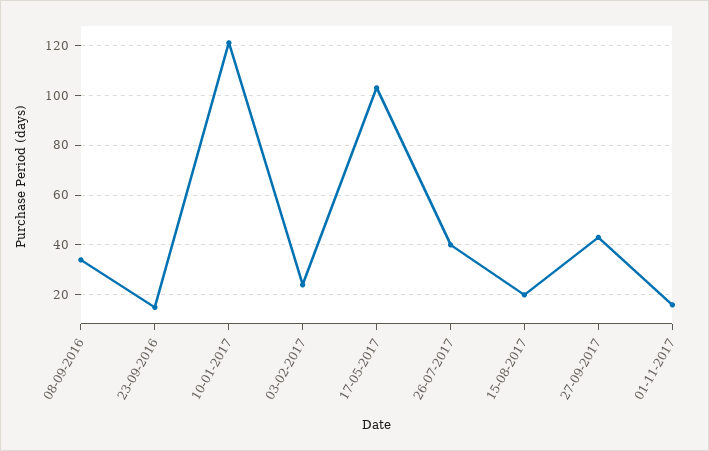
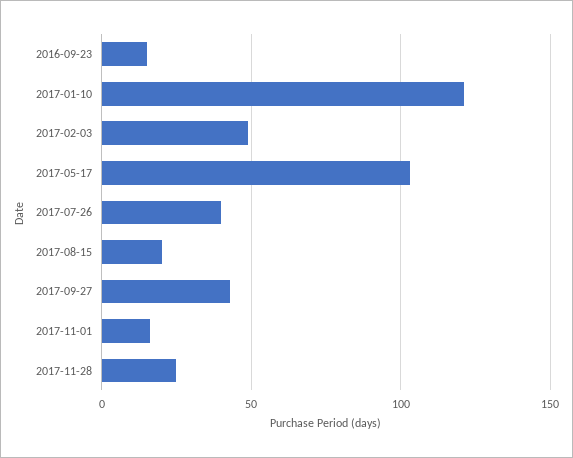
08-09-2016: 35 -> none
03-02-2017: 25 -> 50
2017-11-28: none -> 25

